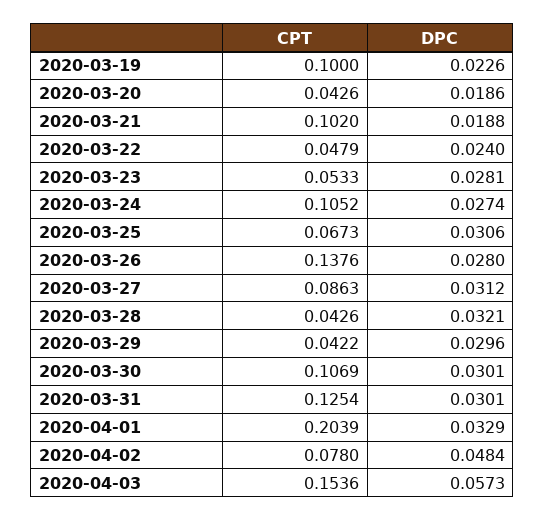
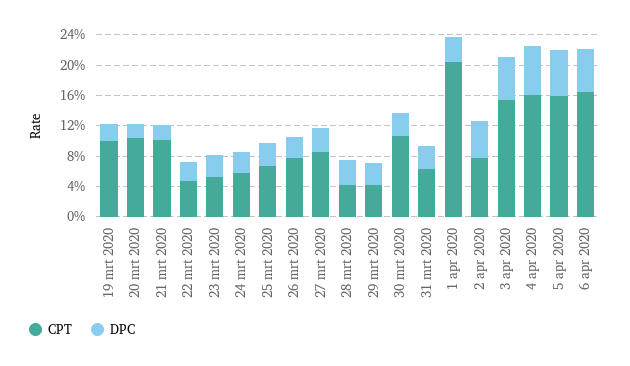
CPT, 2020-03-20: 0.0426 -> 0.1
CPT, 2020-03-24: 0.1052 -> 0.06
CPT, 2020-03-26: 0.1376 -> 0.08
CPT, 2020-03-31: 0.1254 -> 0.06
CPT, 4 apr 2020: none -> 0.16
DPC, 4 apr 2020: none -> 0.06
CPT, 5 apr 2020: none -> 0.16
DPC, 5 apr 2020: none -> 0.06
CPT, 6 apr 2020: none -> 0.16
DPC, 6 apr 2020: none -> 0.06

